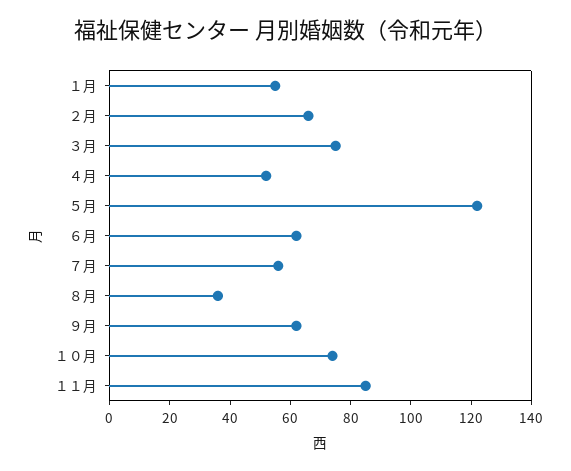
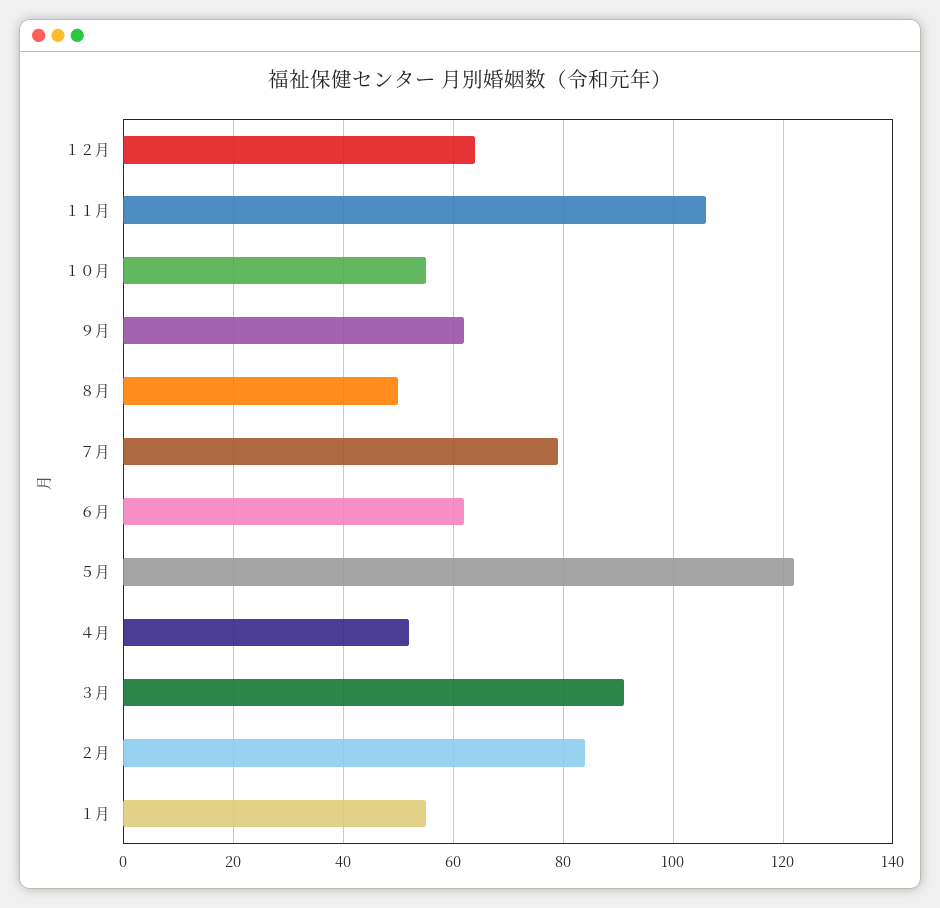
２月: 65 -> 85
３月: 75 -> 90
７月: 55 -> 80
８月: 35 -> 50
１０月: 75 -> 55
１１月: 85 -> 105
１２月: none -> 65

